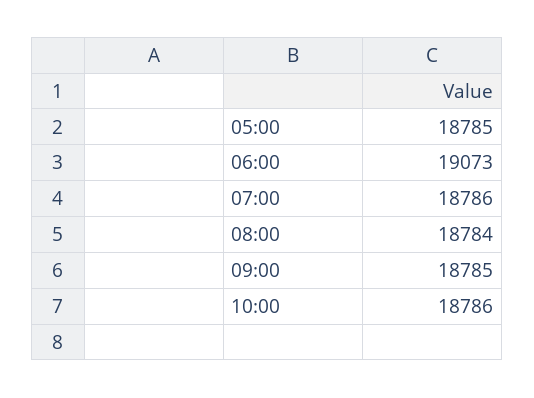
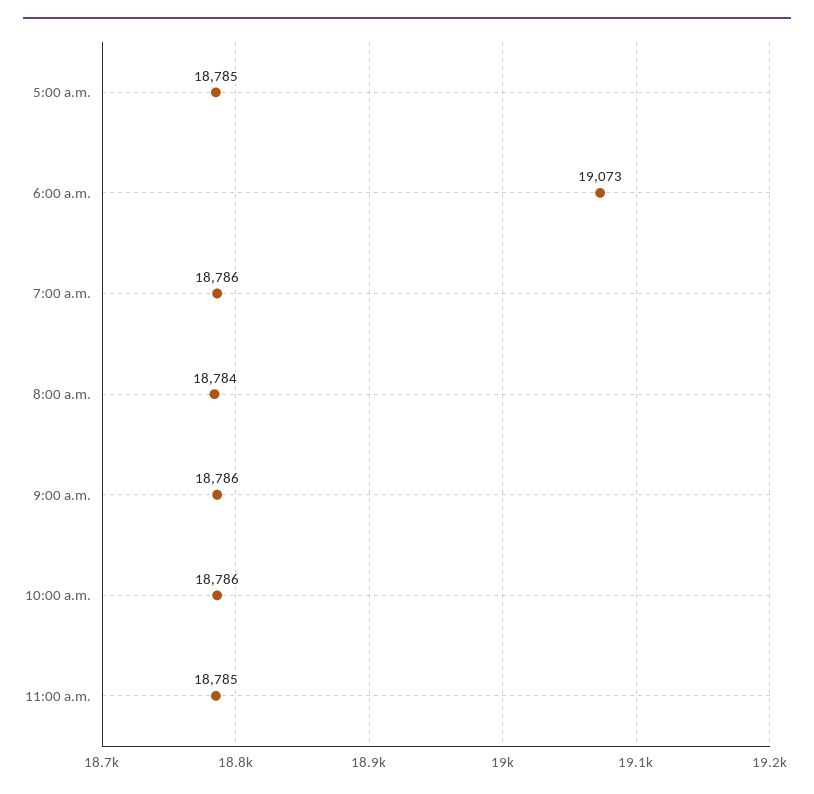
09:00: 18785 -> 18786
11:00 a.m.: none -> 18785

